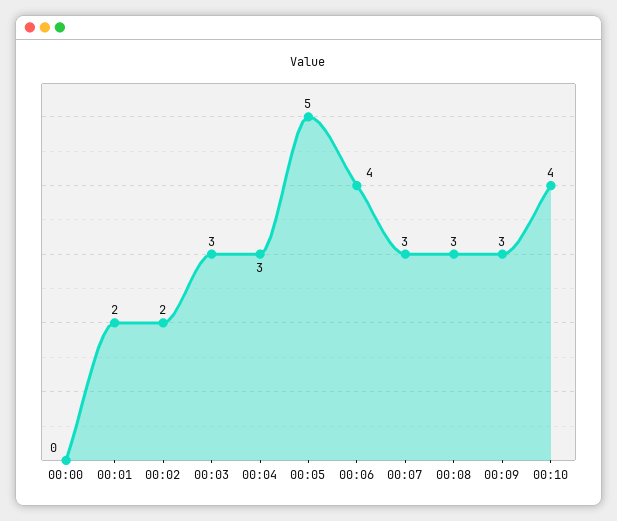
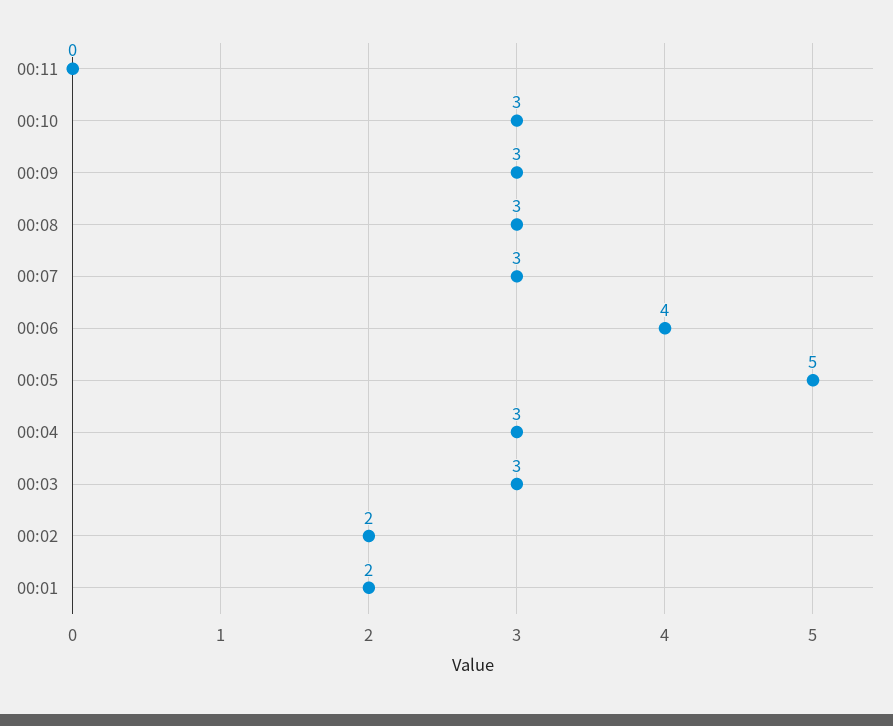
00:00: 0 -> none
00:10: 4 -> 3
00:11: none -> 0

